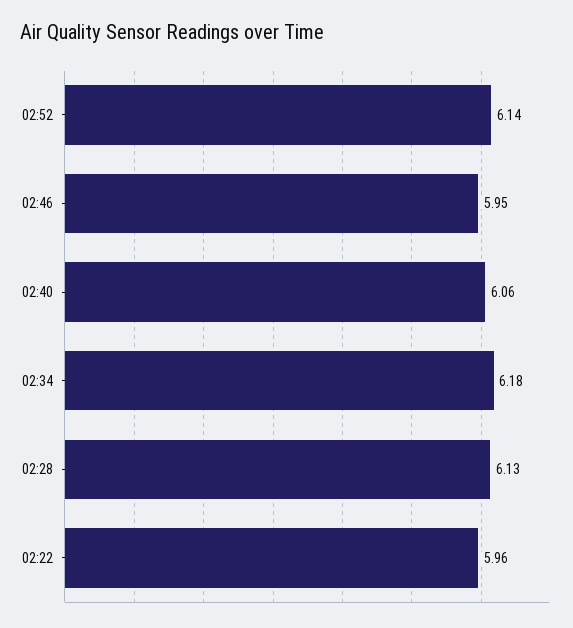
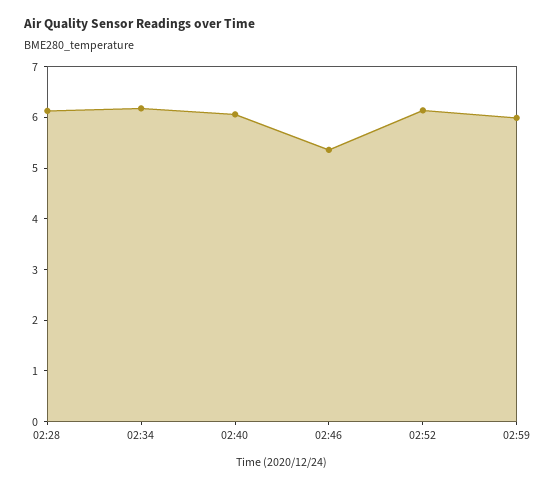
02:46: 5.95 -> 5.4
02:22: 5.96 -> none
02:59: none -> 6

